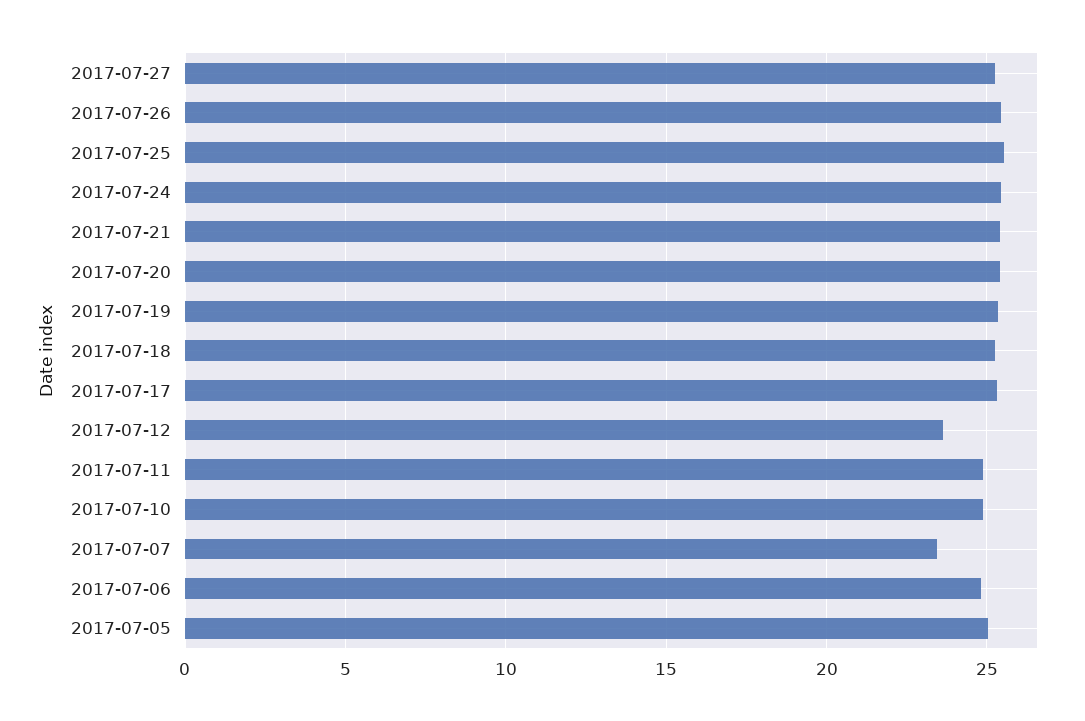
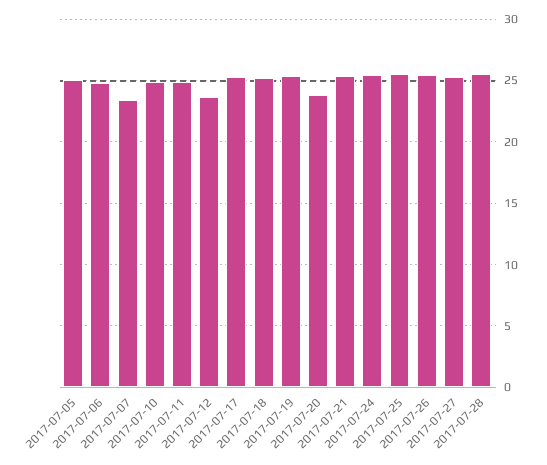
2017-07-20: 25.5 -> 24
2017-07-28: none -> 25.5

